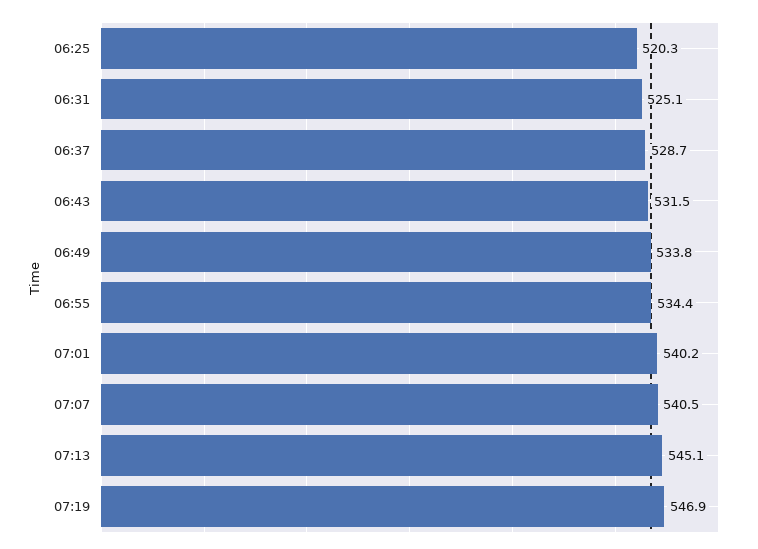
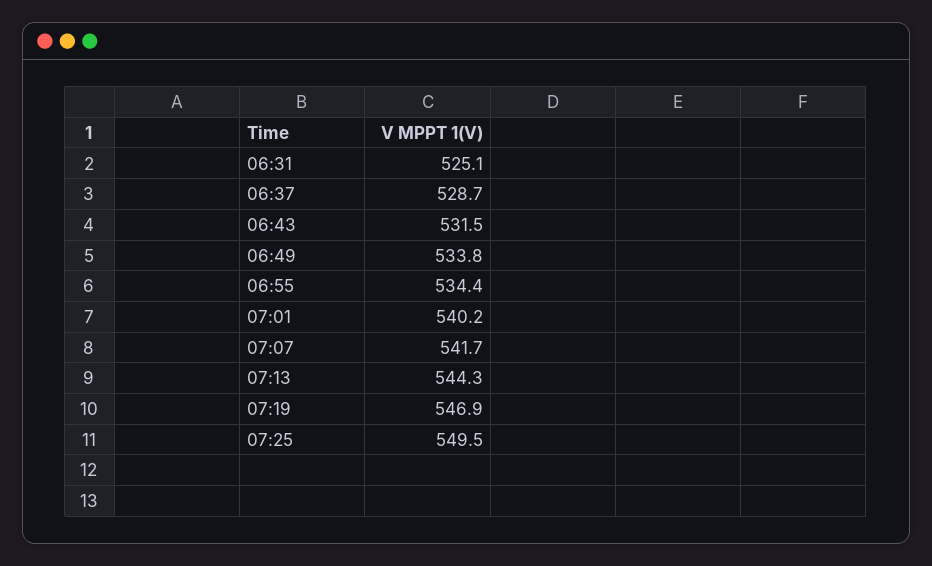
06:25: 520.3 -> none
07:07: 540.5 -> 541.7
07:13: 545.1 -> 544.3
07:25: none -> 549.5

